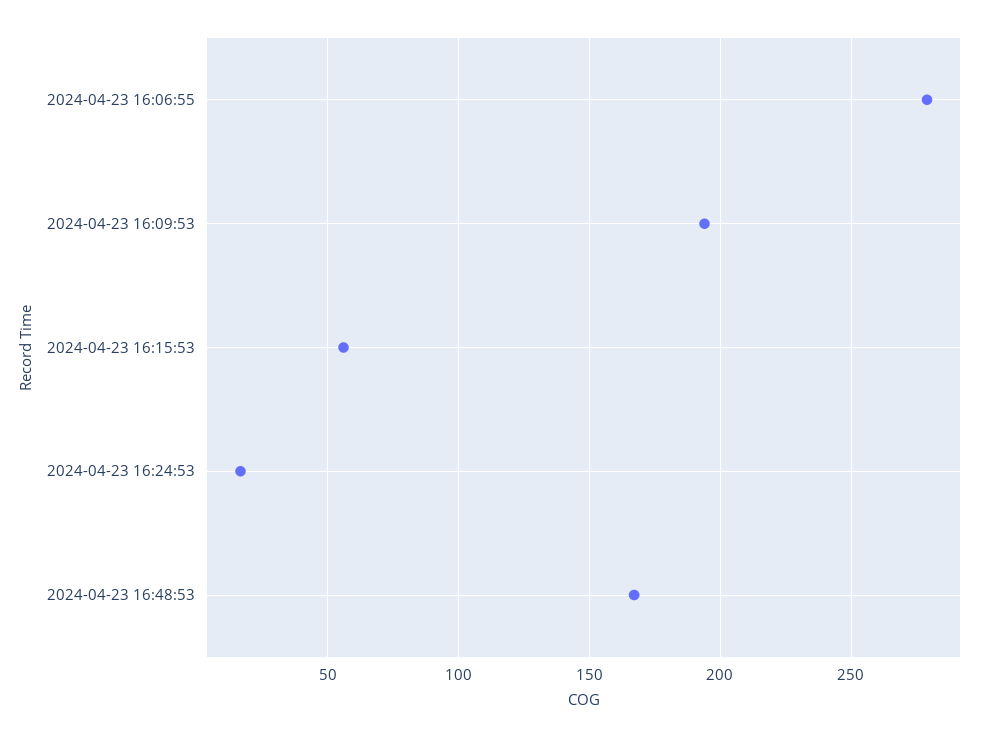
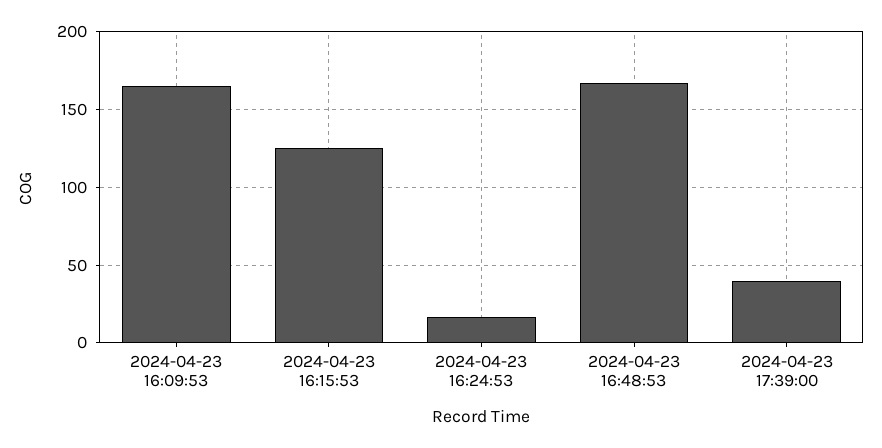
2024-04-23 16:06:55: 280 -> none
2024-04-23 16:09:53: 195 -> 165
2024-04-23 16:15:53: 55 -> 125
2024-04-23 17:39:00: none -> 40

